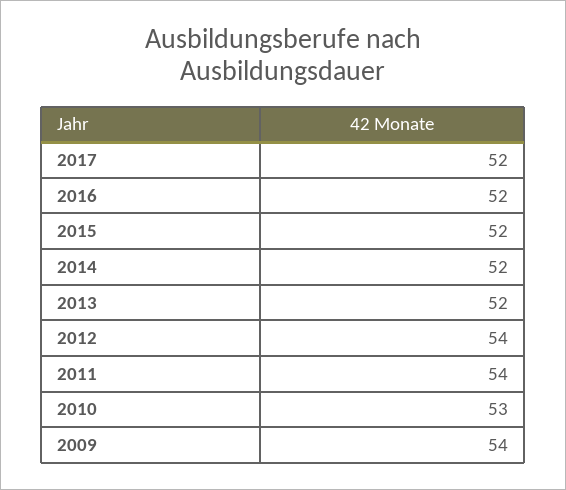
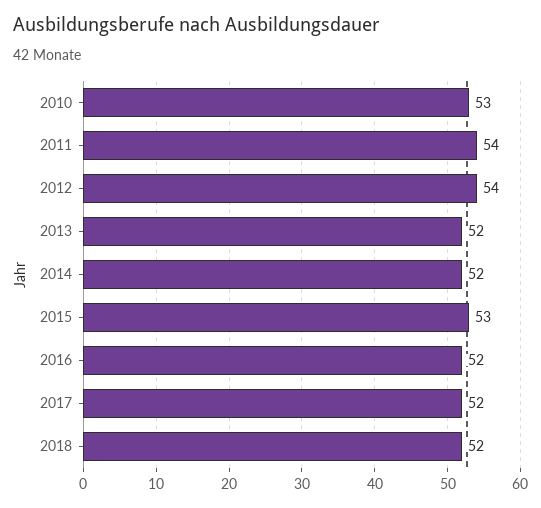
2015: 52 -> 53
2009: 54 -> none
2018: none -> 52

